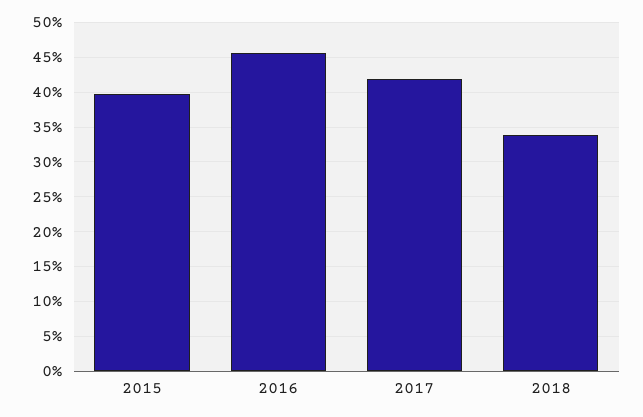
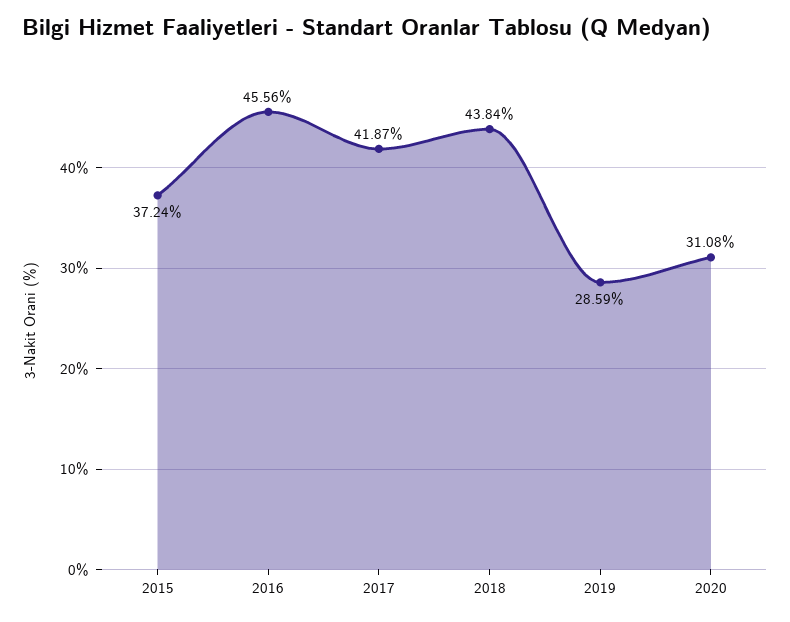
2015: 40 -> 37.24
2018: 34 -> 43.84
2019: none -> 28.59
2020: none -> 31.08

